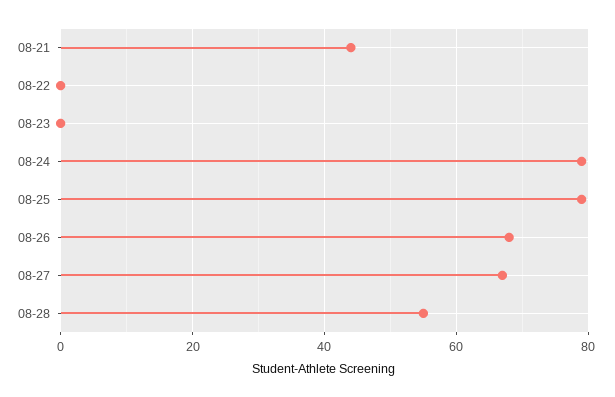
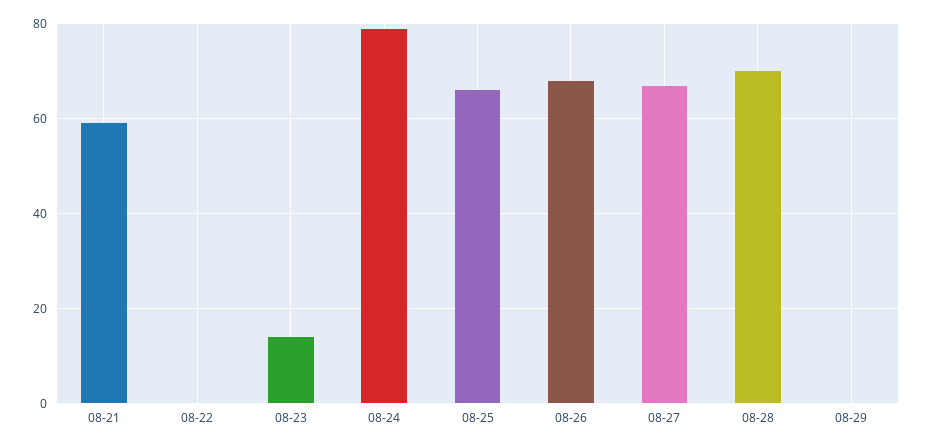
08-21: 45 -> 60
08-23: 0 -> 15
08-25: 80 -> 65
08-28: 55 -> 70
08-29: none -> 0

